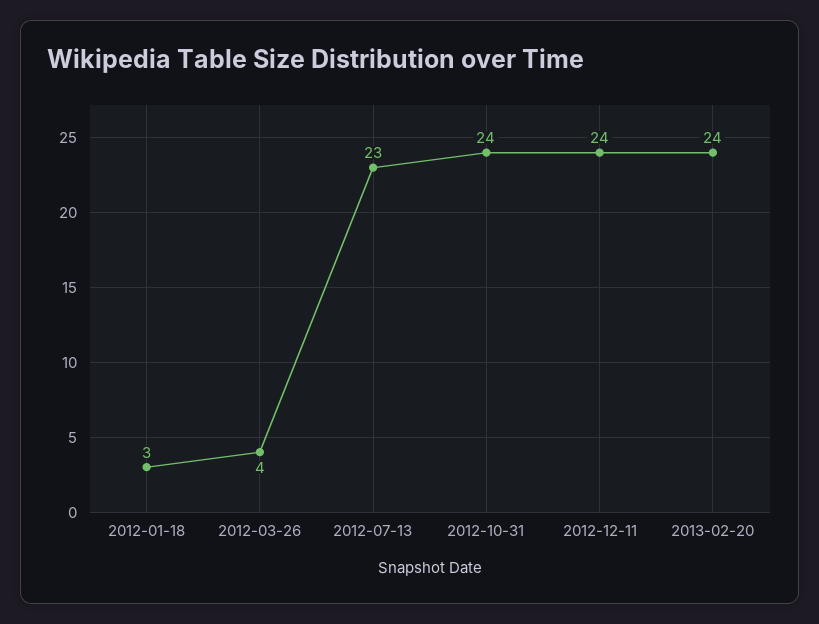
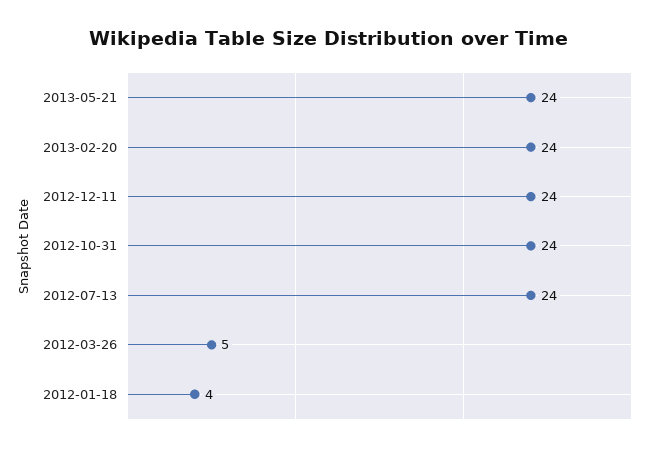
2012-01-18: 3 -> 4
2012-03-26: 4 -> 5
2012-07-13: 23 -> 24
2013-05-21: none -> 24

